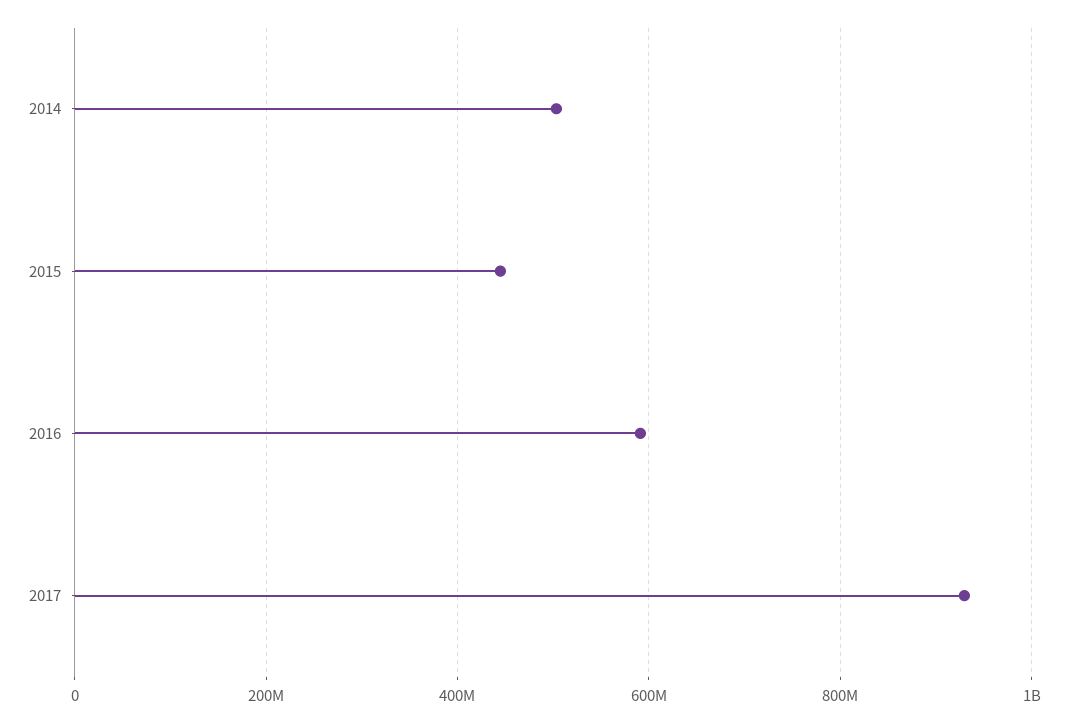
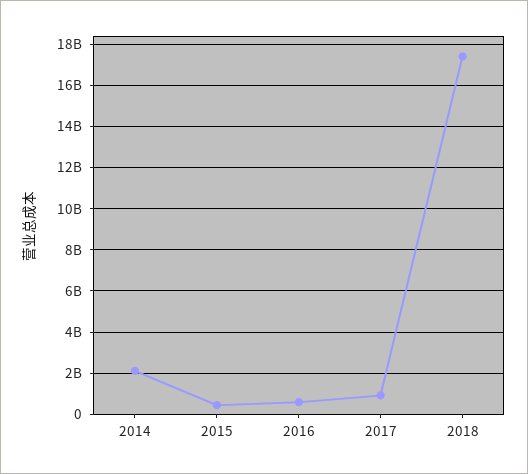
2014: 500000000 -> 2000000000
2018: none -> 17500000000

